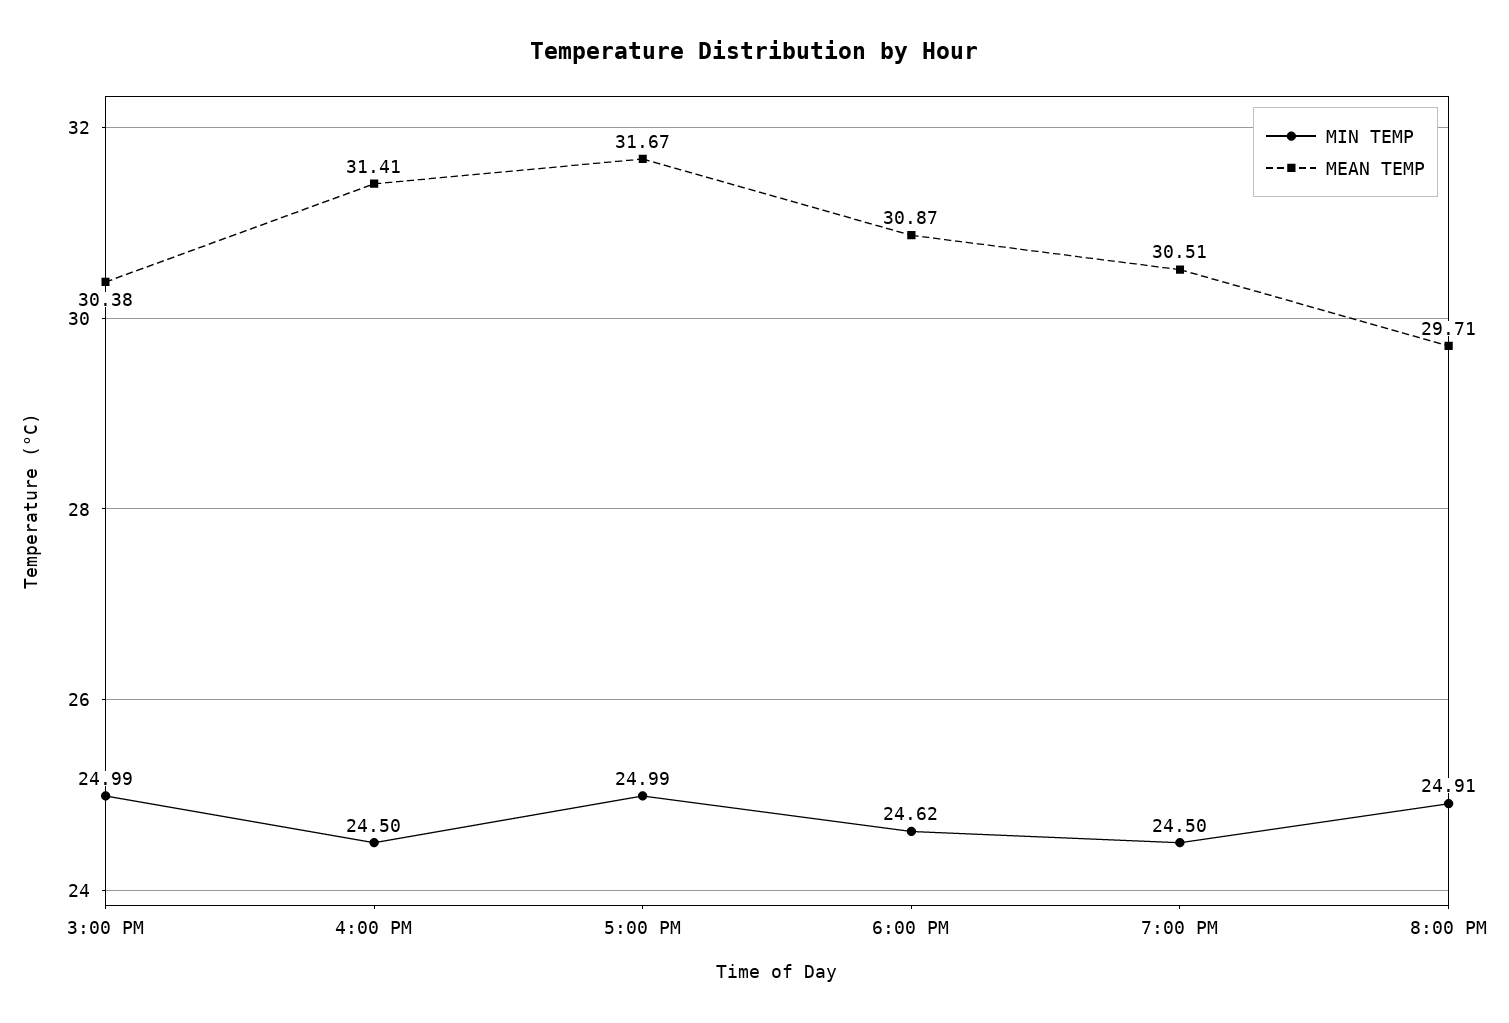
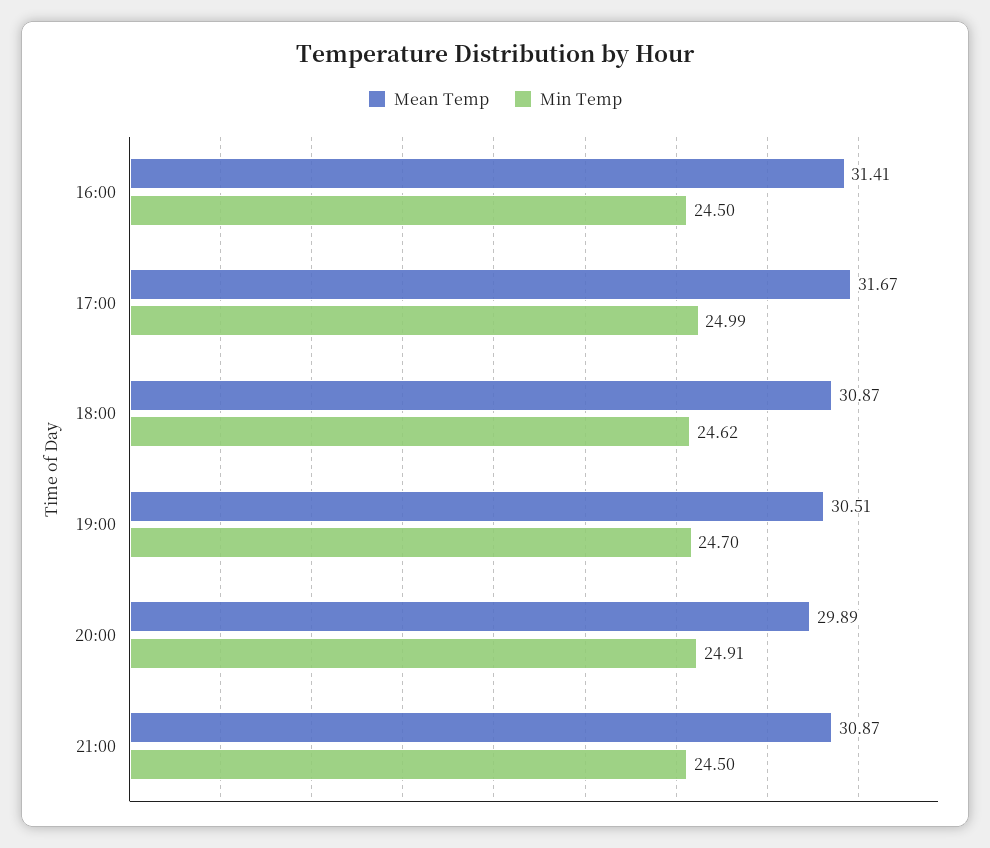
MIN TEMP, 3:00 PM: 24.99 -> none
MEAN TEMP, 3:00 PM: 30.38 -> none
MIN TEMP, 7:00 PM: 24.5 -> 24.7
MEAN TEMP, 8:00 PM: 29.71 -> 29.89
MEAN TEMP, 21:00: none -> 30.87
MIN TEMP, 21:00: none -> 24.5

